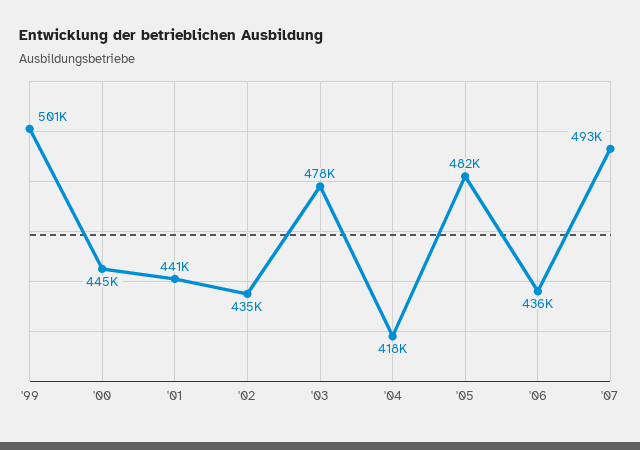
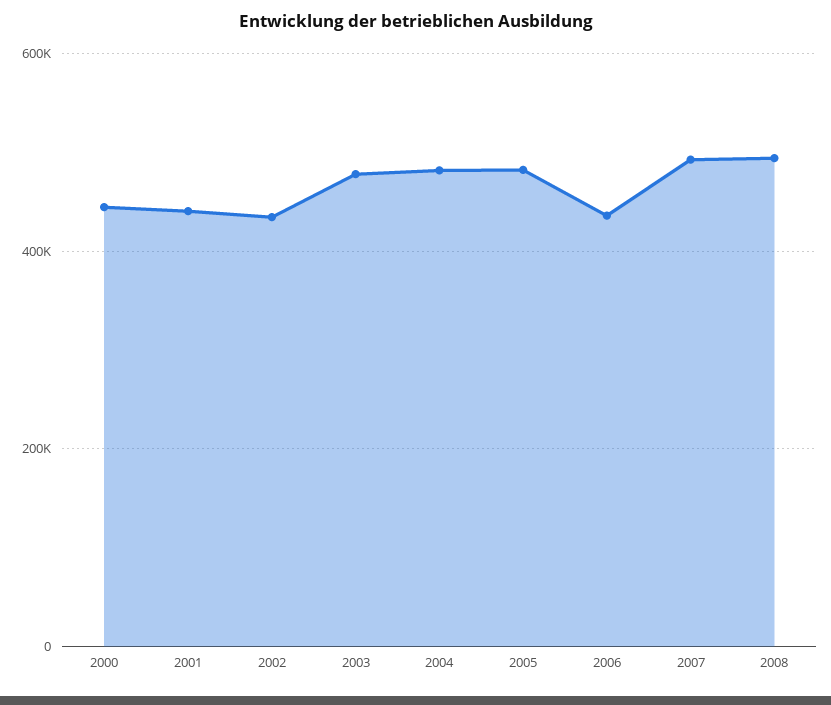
'99: 501000 -> none
'04: 418000 -> 480000
2008: none -> 500000

